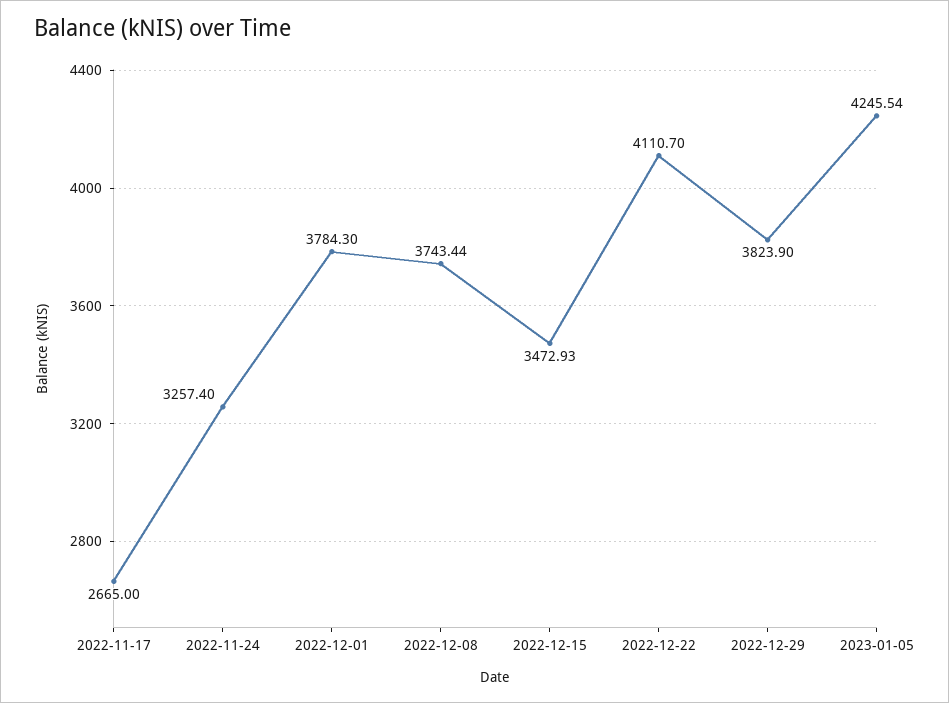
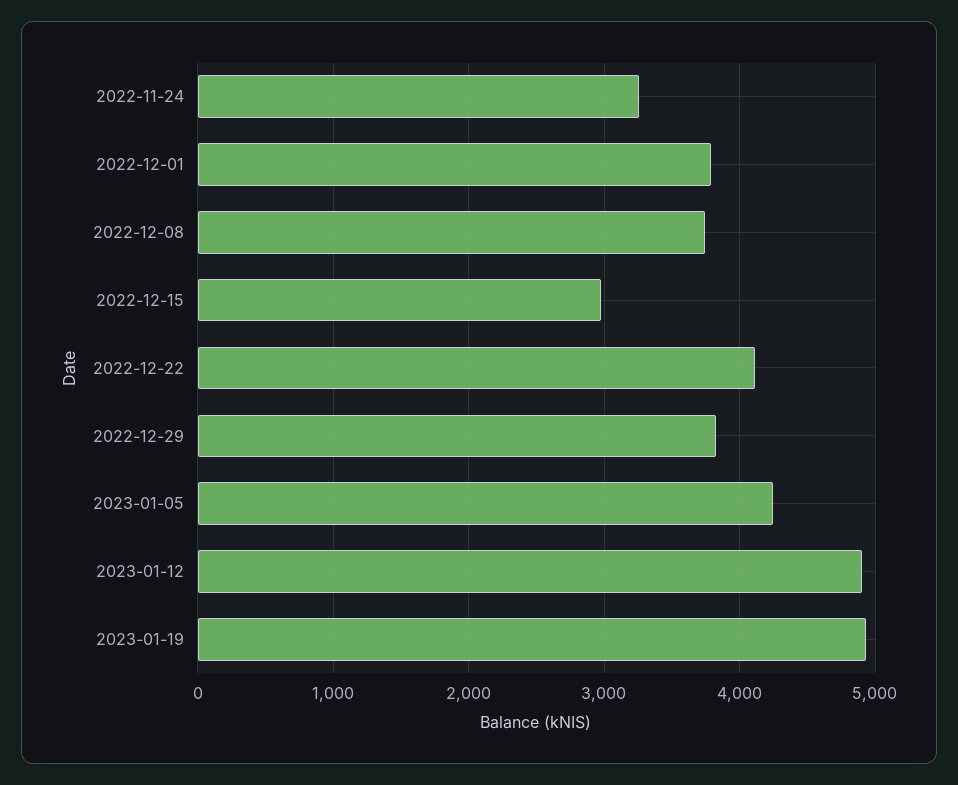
2022-11-17: 2665 -> none
2022-12-15: 3472.93 -> 3000
2023-01-12: none -> 4900
2023-01-19: none -> 4900

